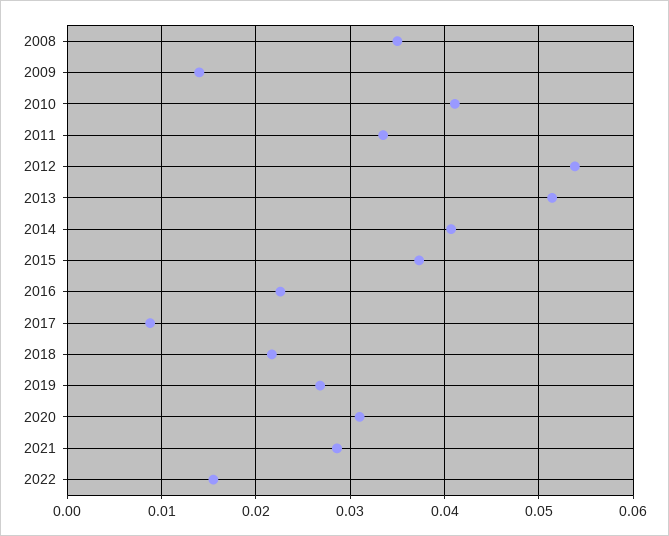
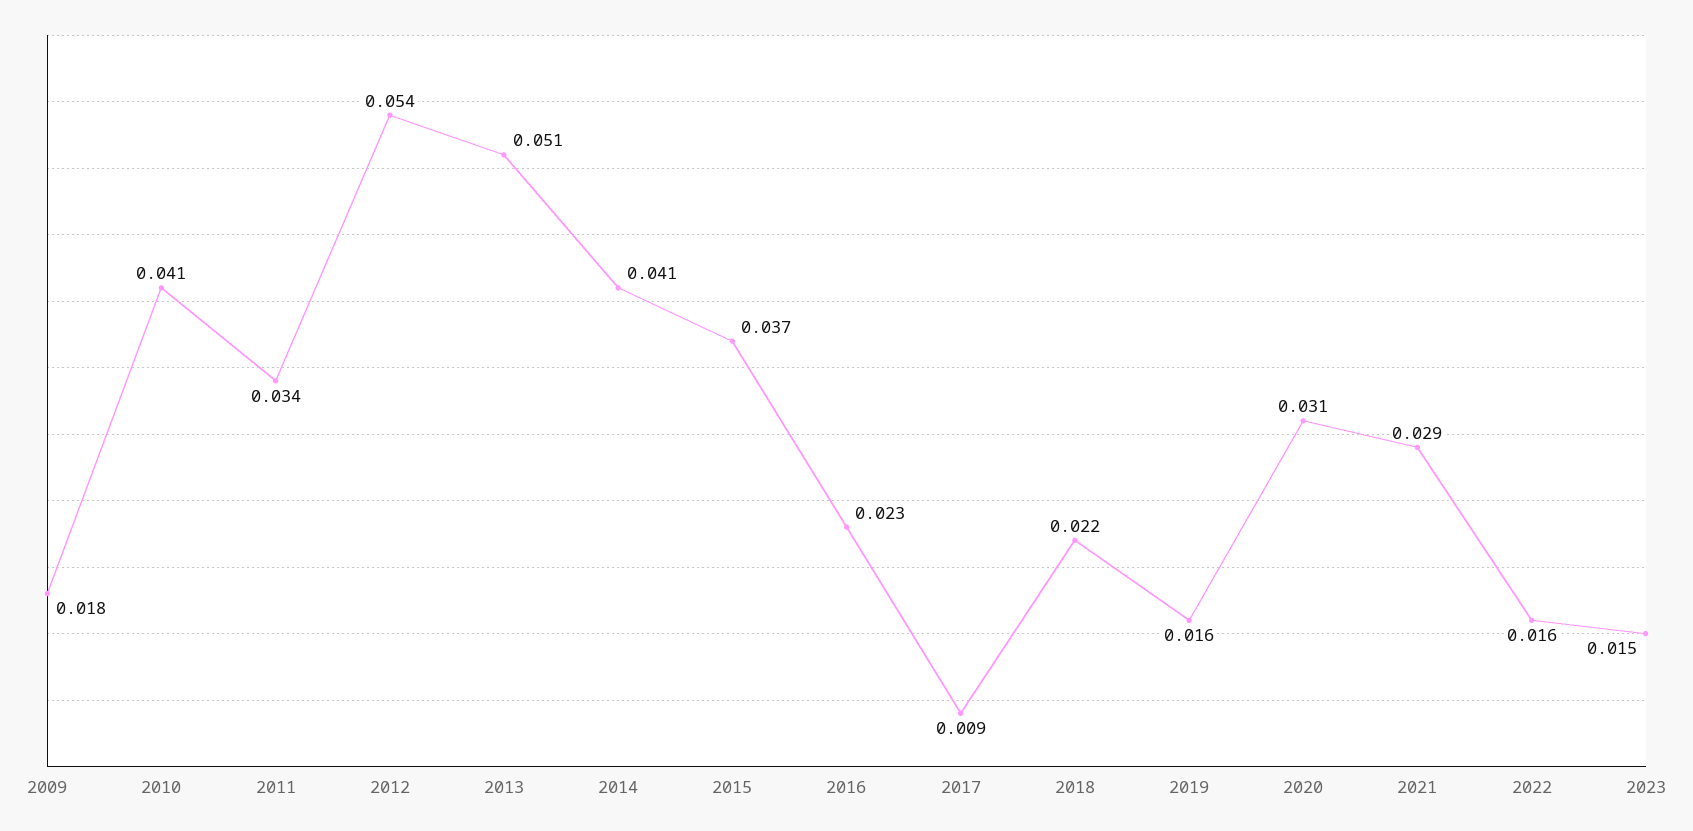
2008: 0.035 -> none
2009: 0.014 -> 0.018
2019: 0.027 -> 0.016
2023: none -> 0.015

